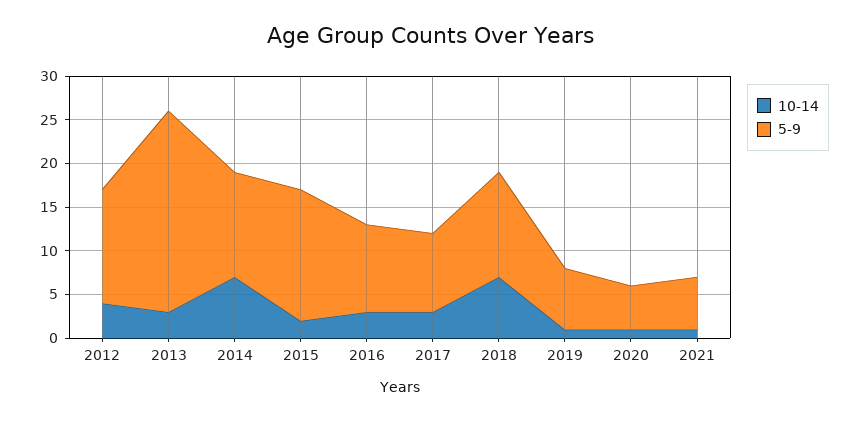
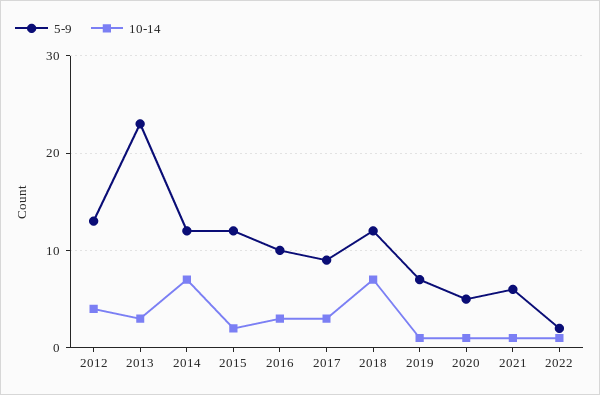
5-9, 2015: 15 -> 12
5-9, 2022: none -> 2
10-14, 2022: none -> 1

